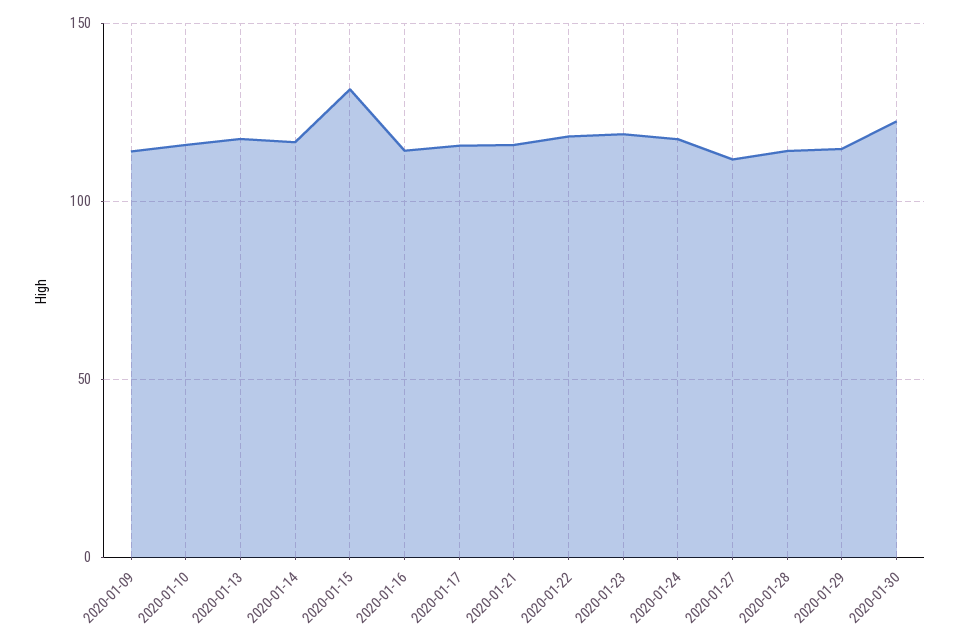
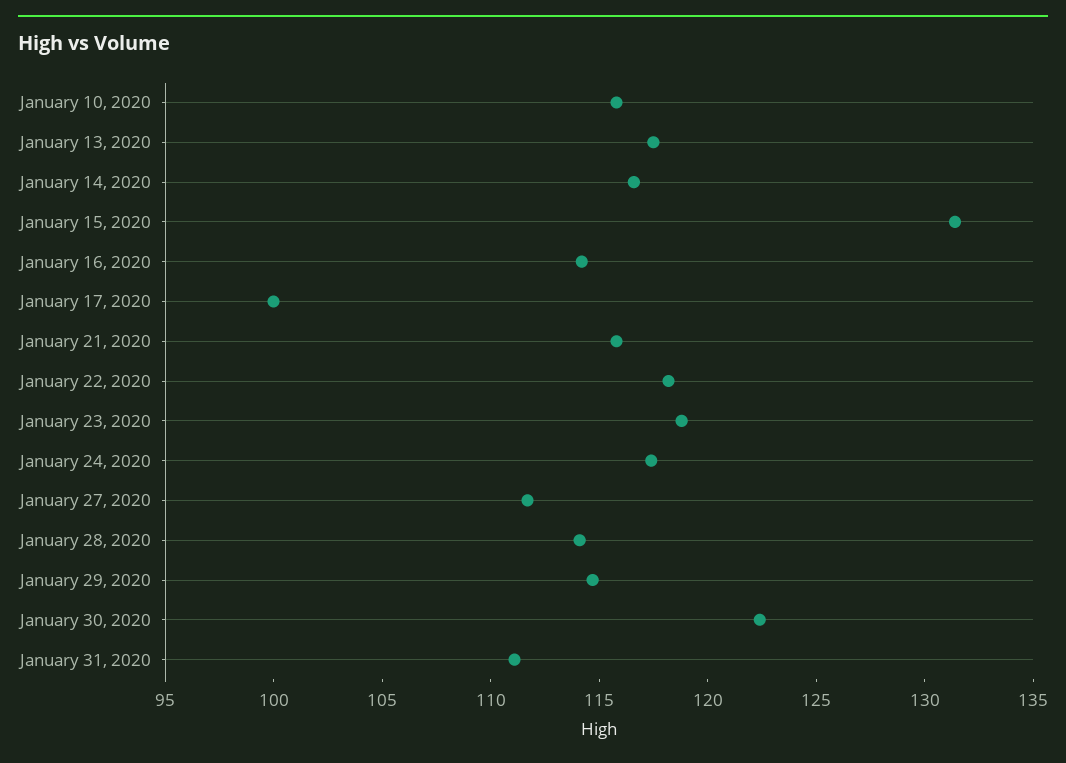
2020-01-09: 115 -> none
2020-01-17: 115 -> 100
January 31, 2020: none -> 111

